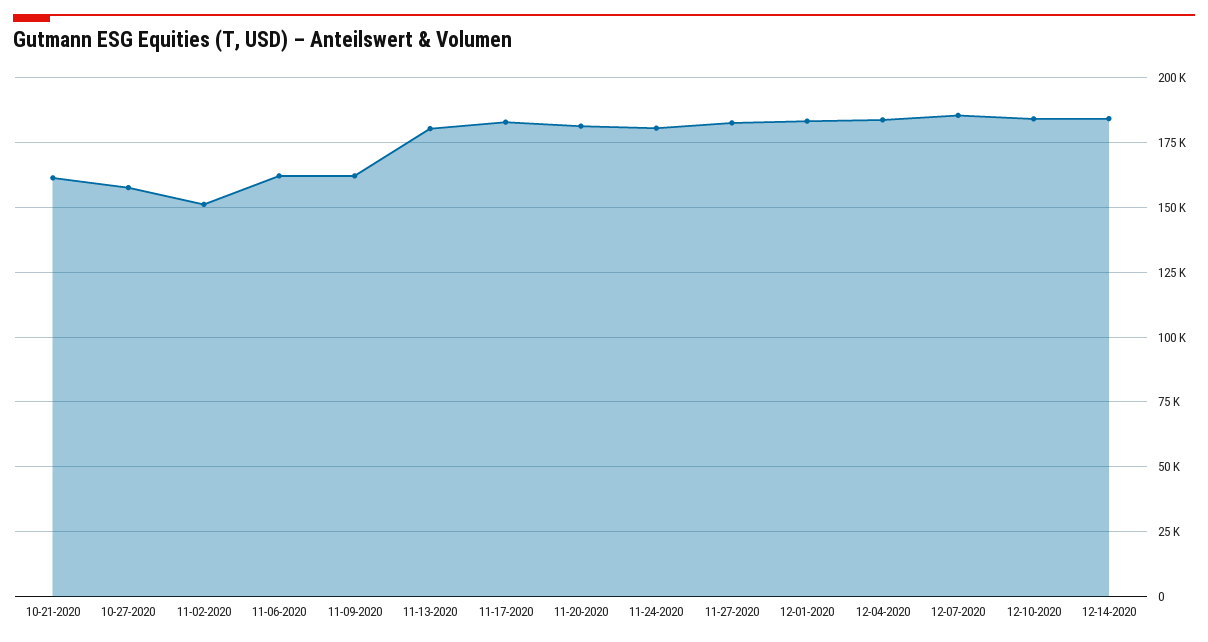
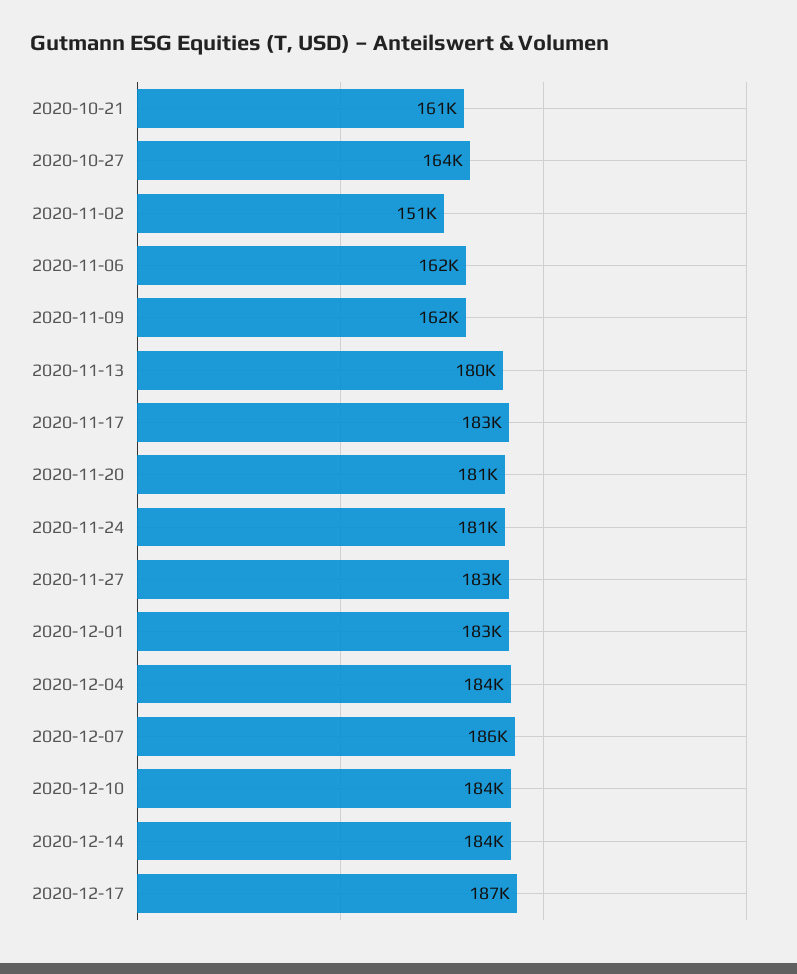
10-27-2020: 157500 -> 164000
2020-12-17: none -> 187000

